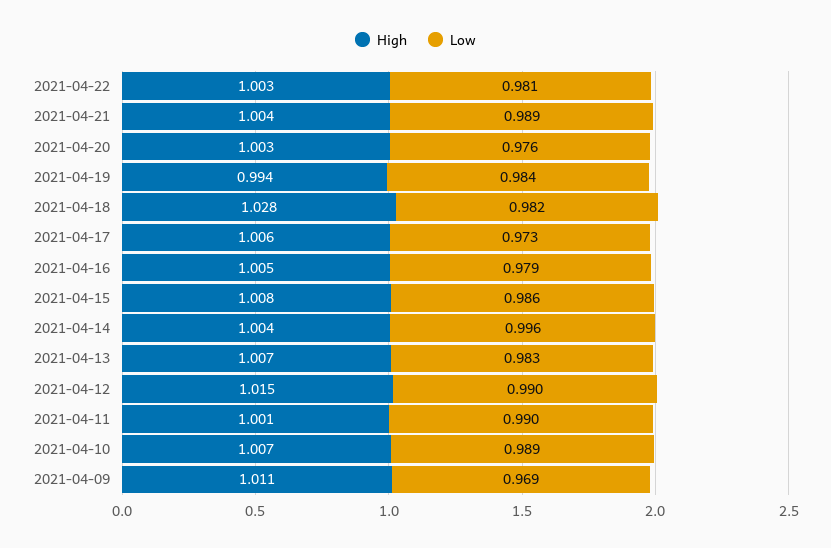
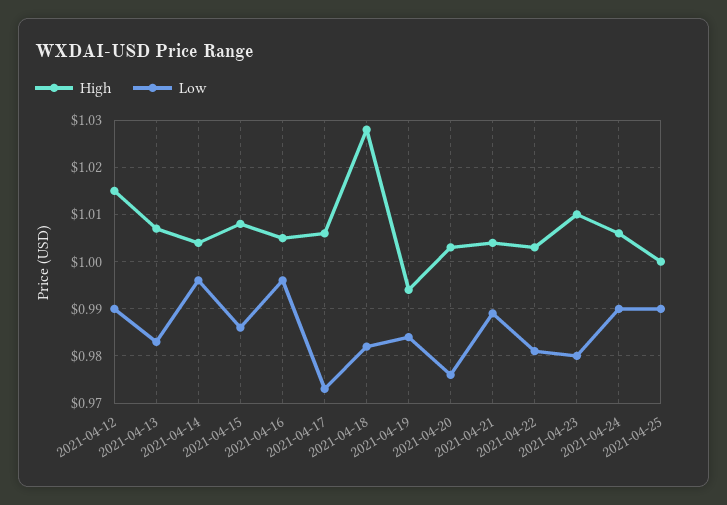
Low, 2021-04-16: 0.979 -> 0.995
High, 2021-04-11: 1.001 -> none
Low, 2021-04-11: 0.99 -> none
High, 2021-04-10: 1.007 -> none
Low, 2021-04-10: 0.989 -> none
High, 2021-04-09: 1.011 -> none
Low, 2021-04-09: 0.969 -> none
High, 2021-04-23: none -> 1.01
Low, 2021-04-23: none -> 0.98
High, 2021-04-24: none -> 1.005
Low, 2021-04-24: none -> 0.99
High, 2021-04-25: none -> 1
Low, 2021-04-25: none -> 0.99

